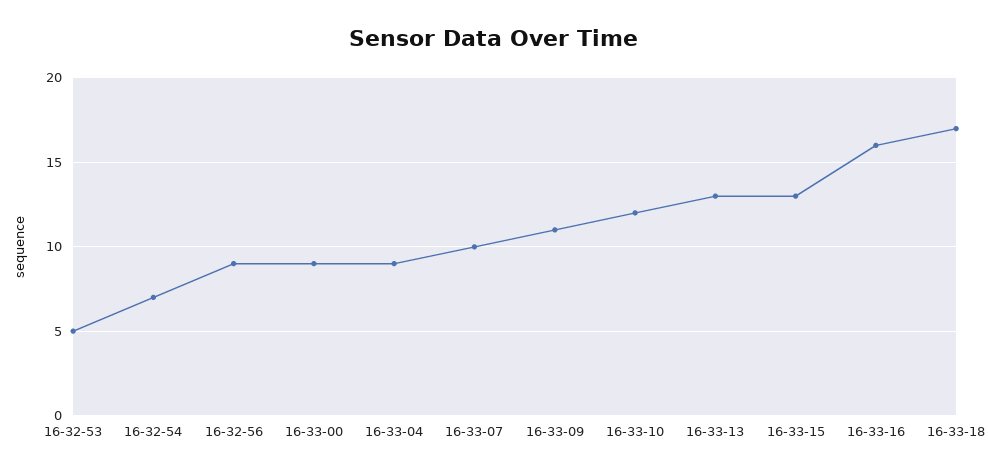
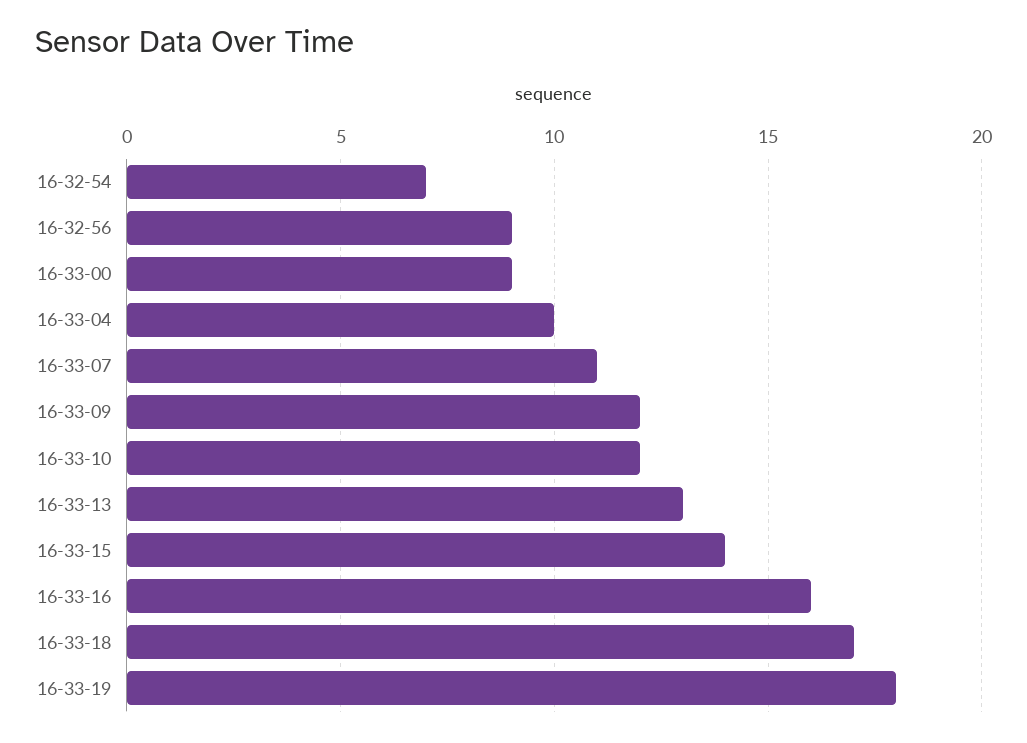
16-32-53: 5 -> none
16-33-04: 9 -> 10
16-33-07: 10 -> 11
16-33-09: 11 -> 12
16-33-15: 13 -> 14
16-33-19: none -> 18

